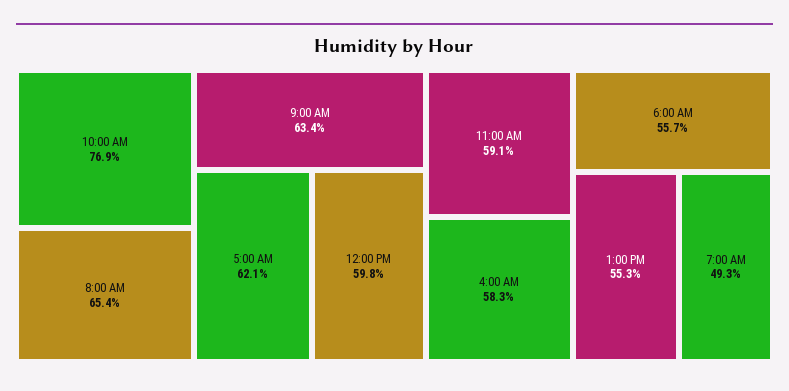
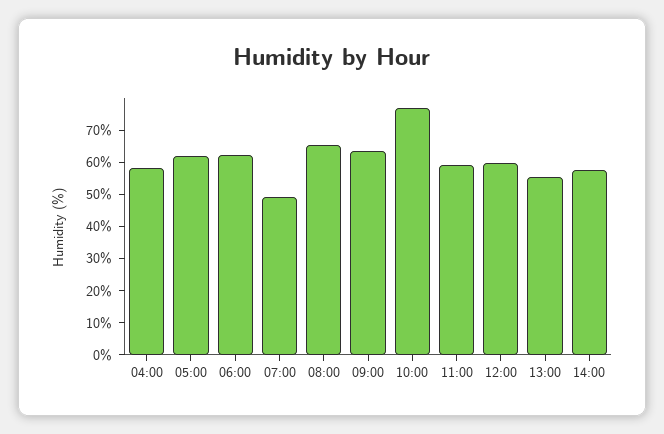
6:00 AM: 55.7 -> 62.5
14:00: none -> 57.5

